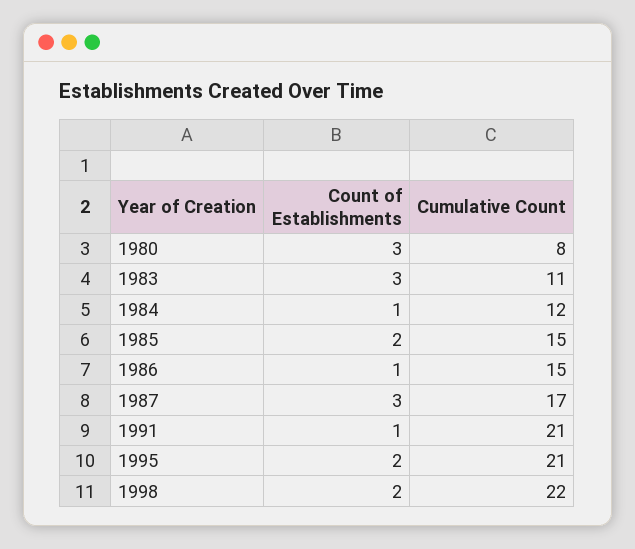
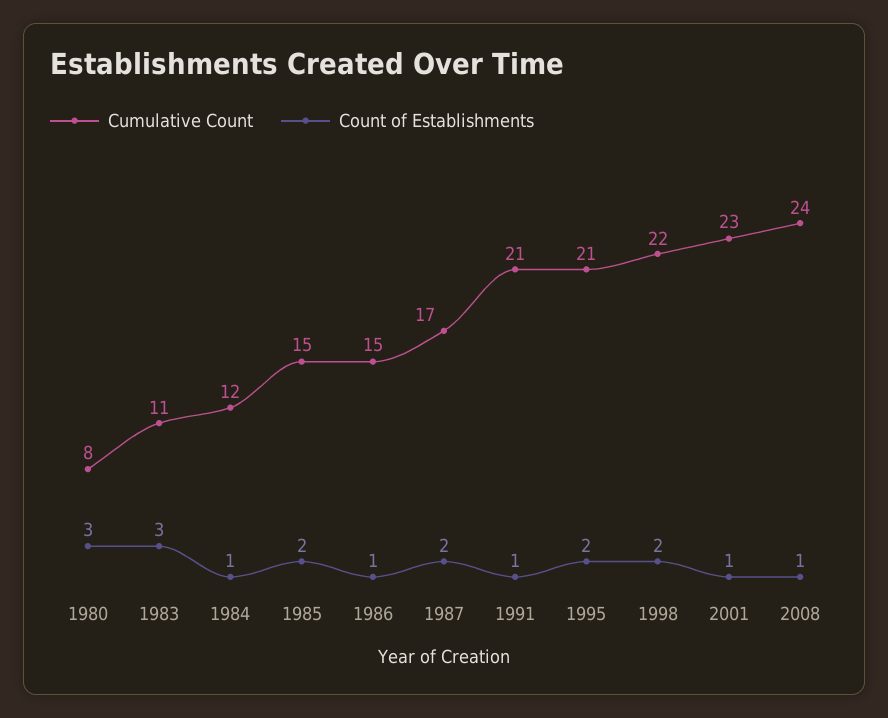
Count of Establishments, 1987: 3 -> 2
Cumulative Count, 2001: none -> 23
Count of Establishments, 2001: none -> 1
Cumulative Count, 2008: none -> 24
Count of Establishments, 2008: none -> 1

